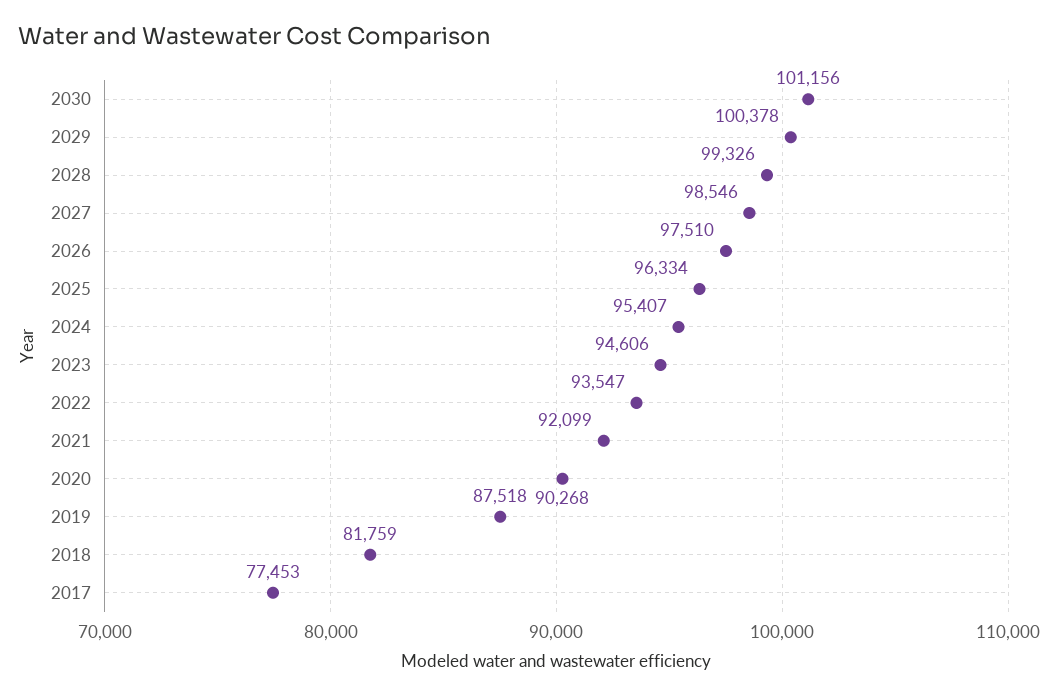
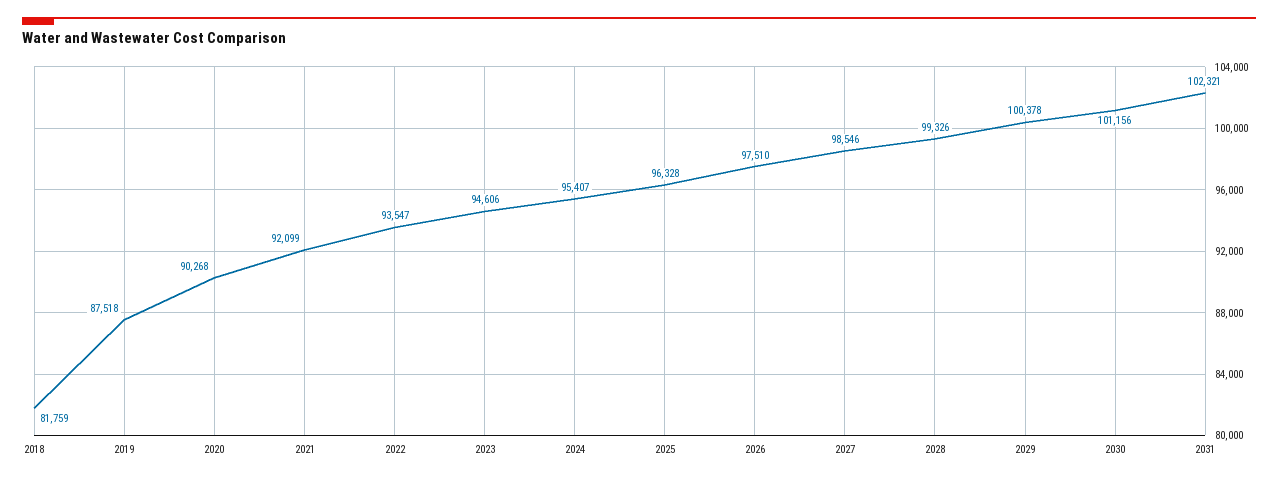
2025: 96334 -> 96328
2017: 77453 -> none
2031: none -> 102321

